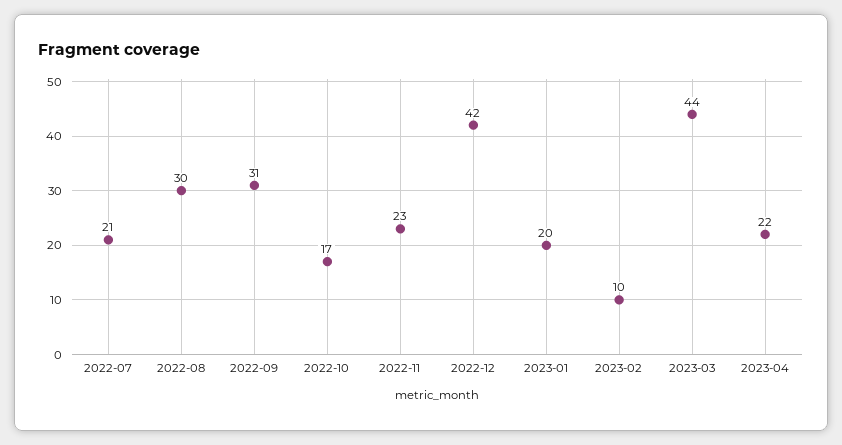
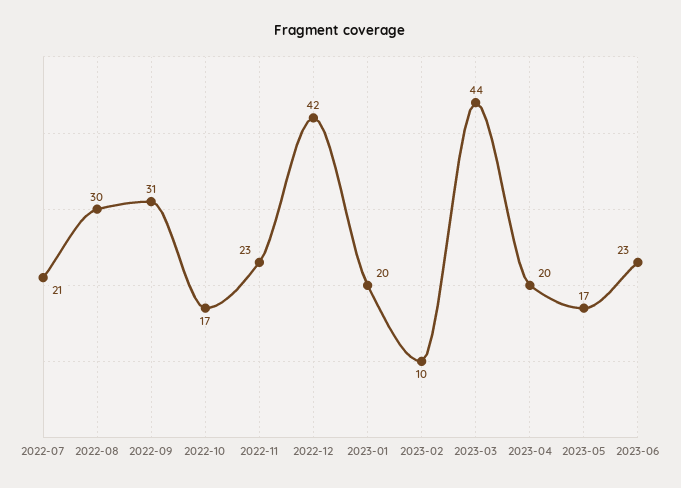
2023-04: 22 -> 20
2023-05: none -> 17
2023-06: none -> 23

